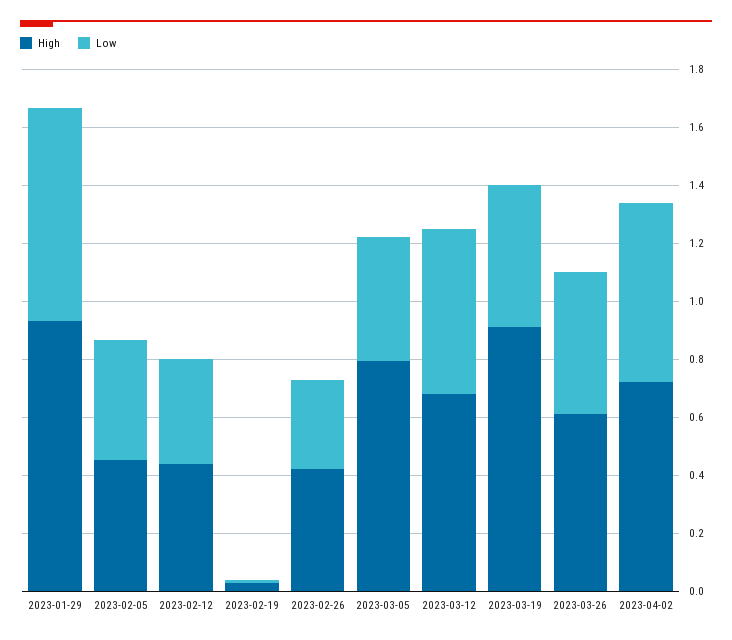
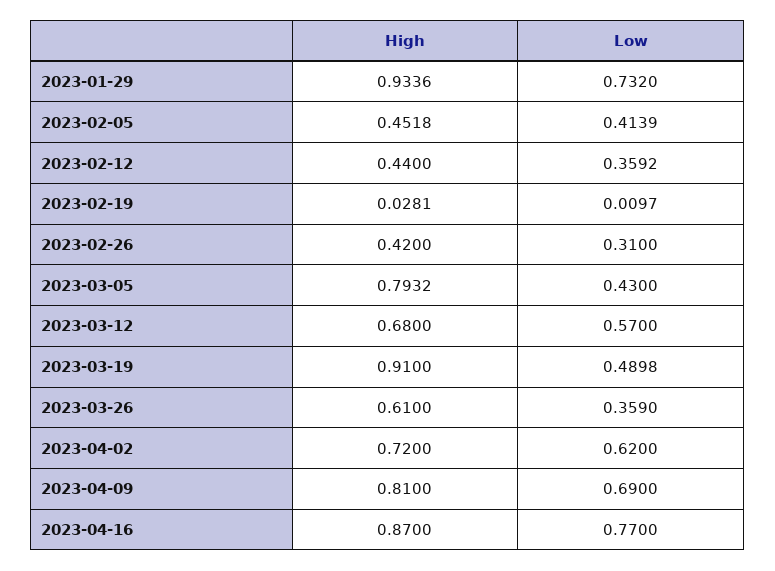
Low, 2023-03-26: 0.5 -> 0.359
High, 2023-04-09: none -> 0.81
Low, 2023-04-09: none -> 0.69
High, 2023-04-16: none -> 0.87
Low, 2023-04-16: none -> 0.77

